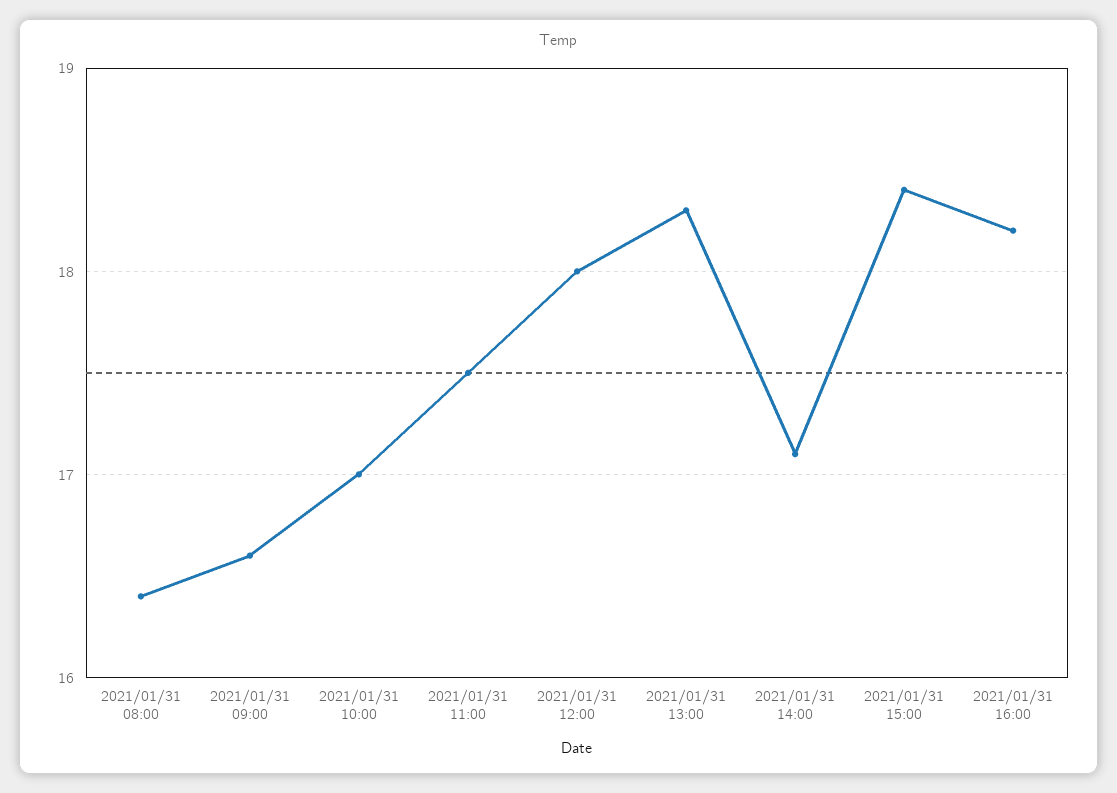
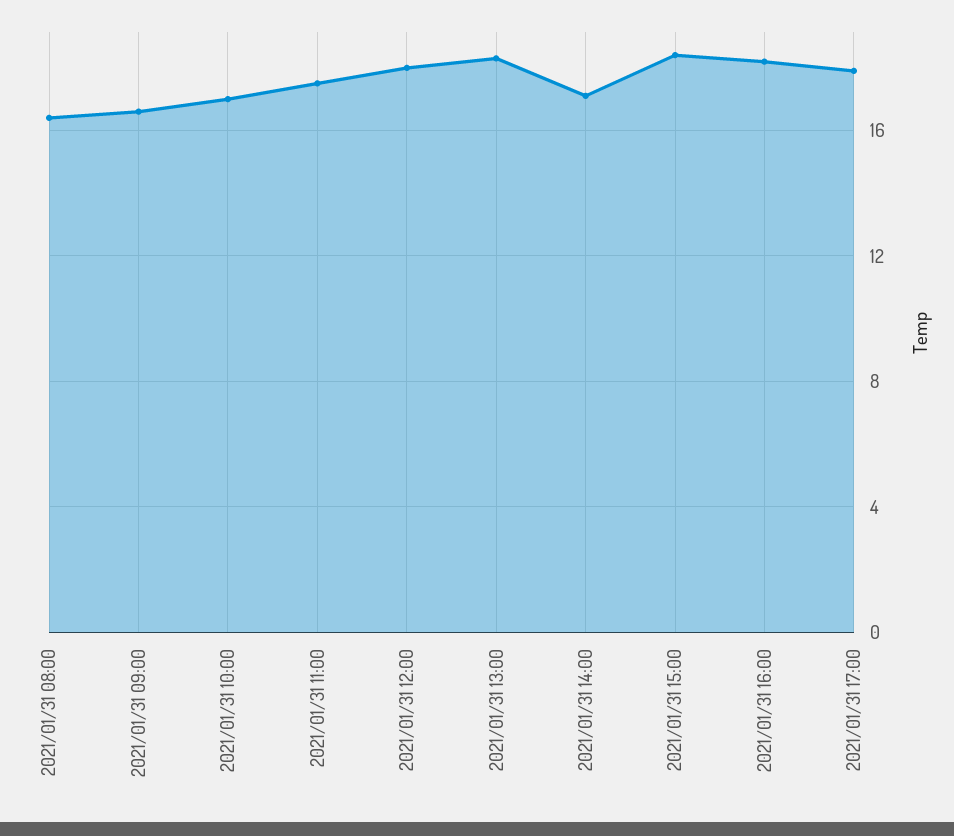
2021/01/31 17:00: none -> 18

